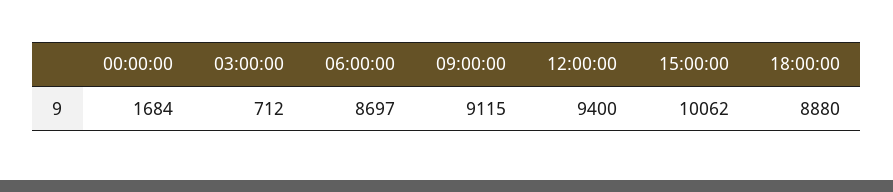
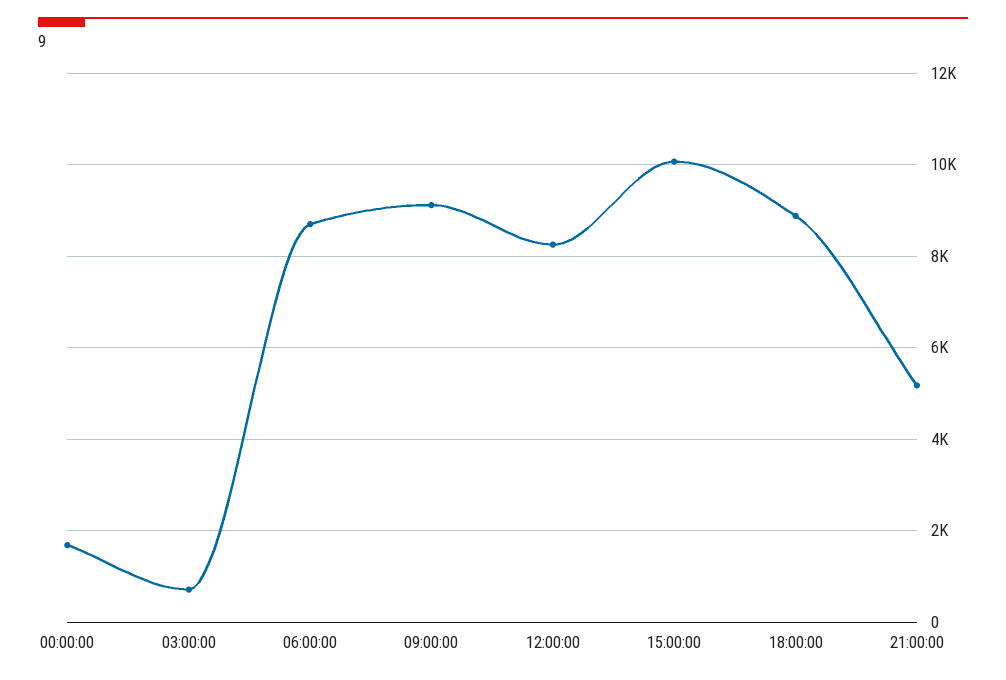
12:00:00: 9400 -> 8200
21:00:00: none -> 5200

